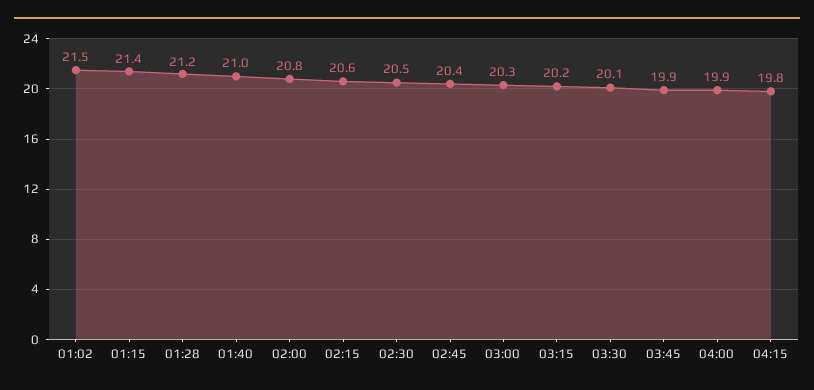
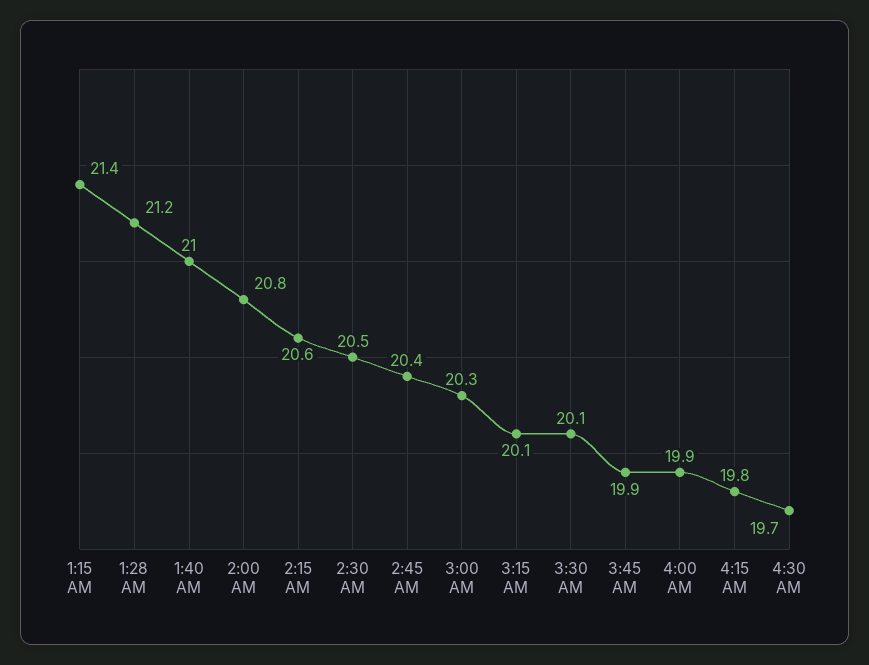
01:02: 21.5 -> none
03:15: 20.2 -> 20.1
4:30 AM: none -> 19.7

